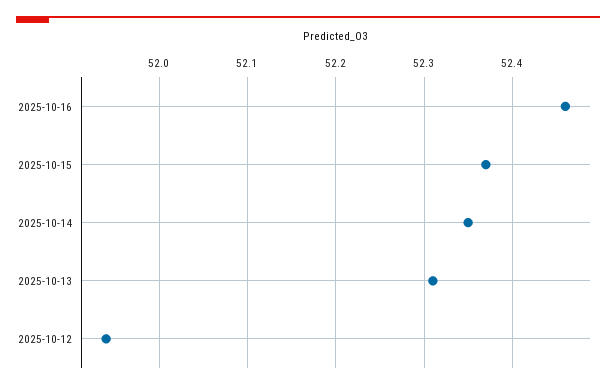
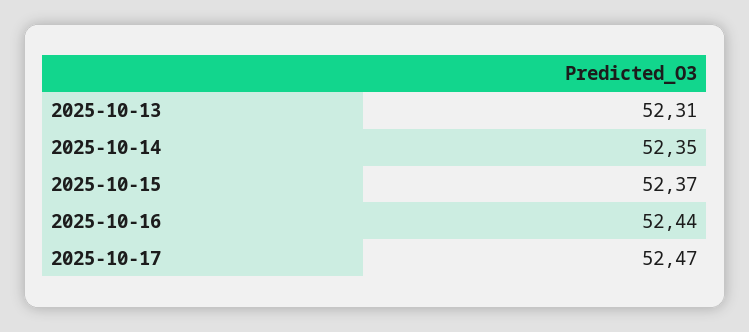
2025-10-16: 52.46 -> 52.44
2025-10-12: 51.94 -> none
2025-10-17: none -> 52.47

